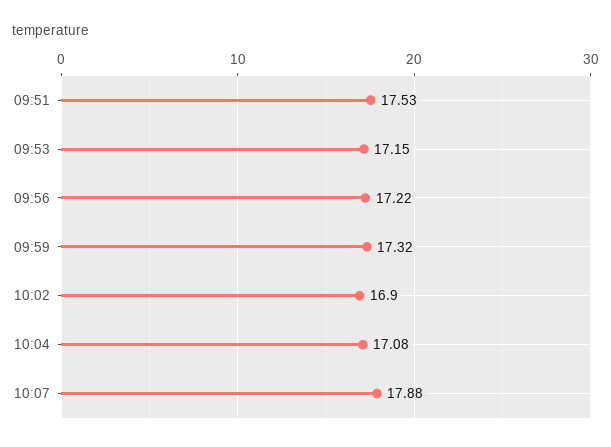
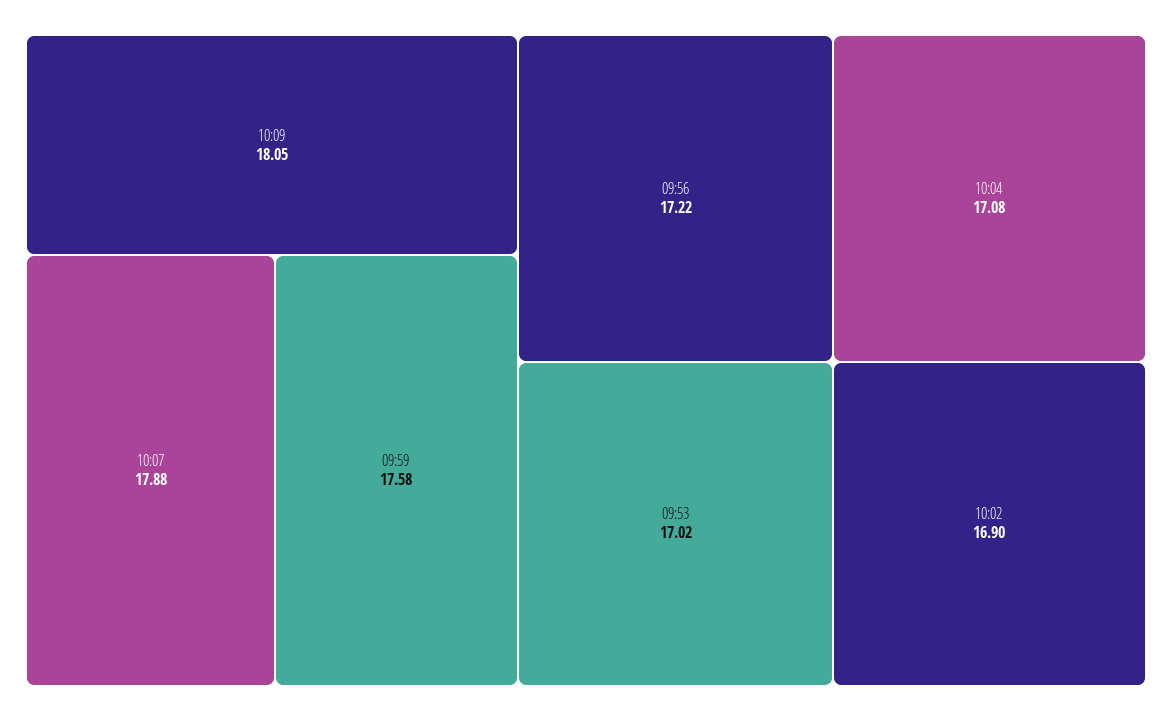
09:51: 17.53 -> none
09:53: 17.15 -> 17.02
09:59: 17.32 -> 17.58
10:09: none -> 18.05

